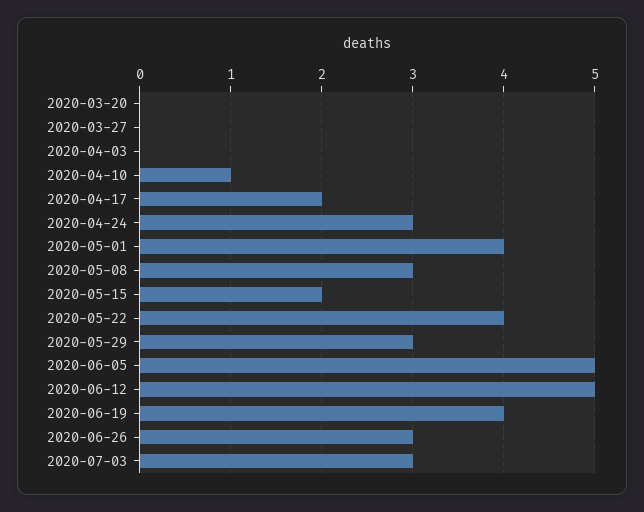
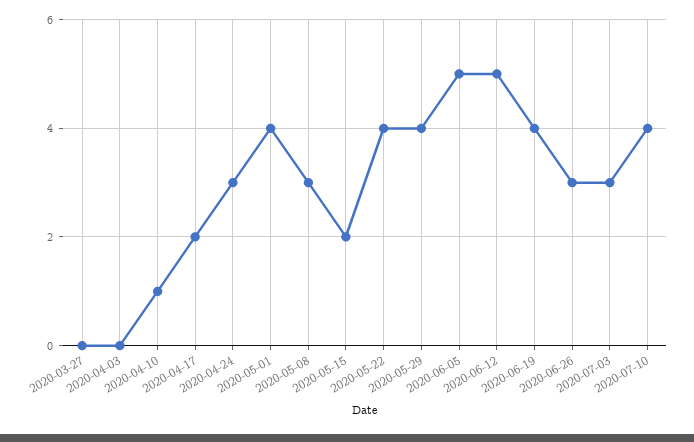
2020-03-20: 0 -> none
2020-05-29: 3 -> 4
2020-07-10: none -> 4

